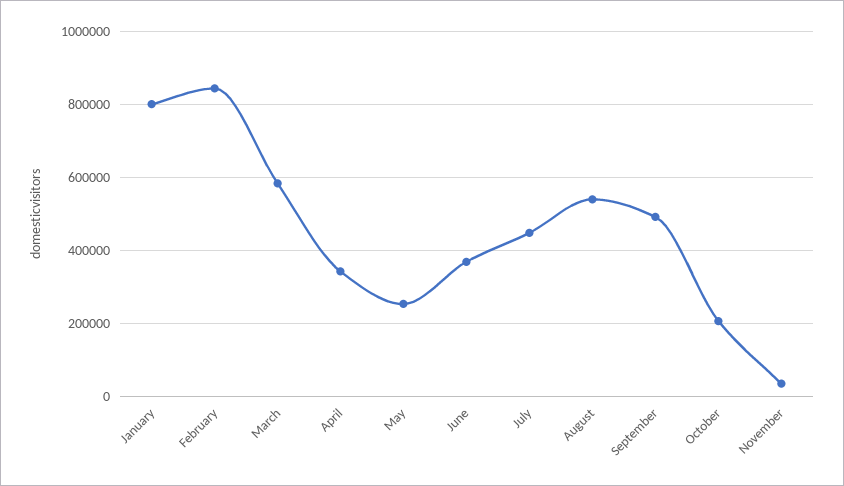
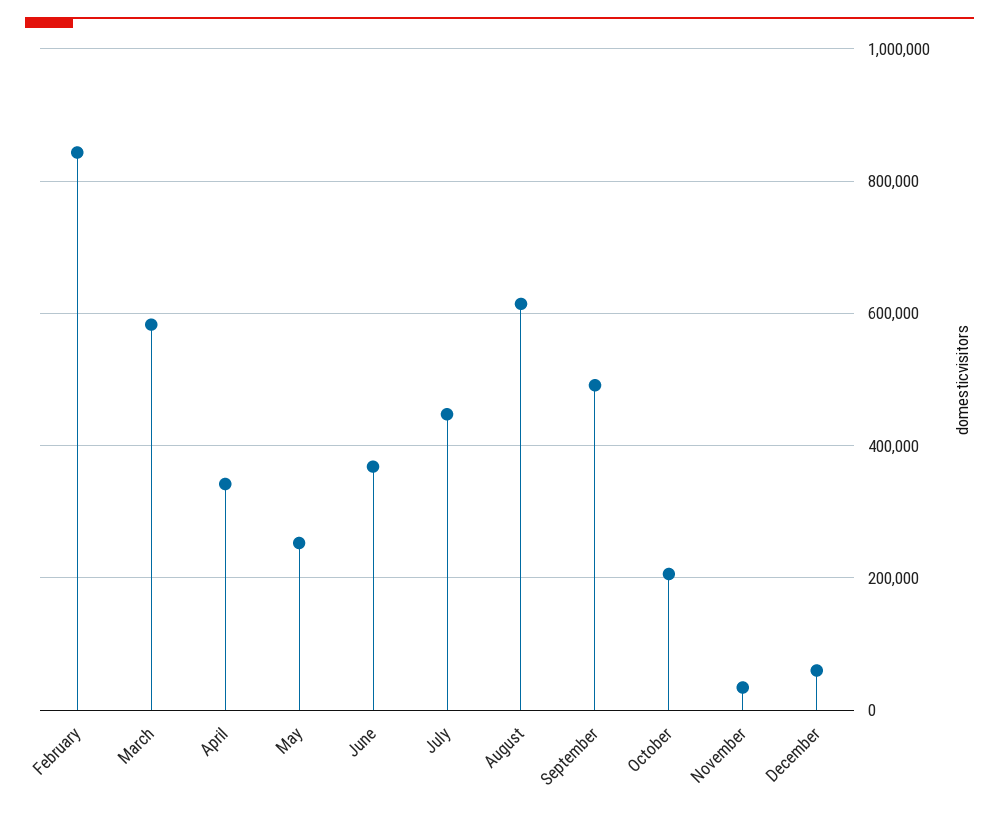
January: 800000 -> none
August: 540000 -> 620000
December: none -> 60000

